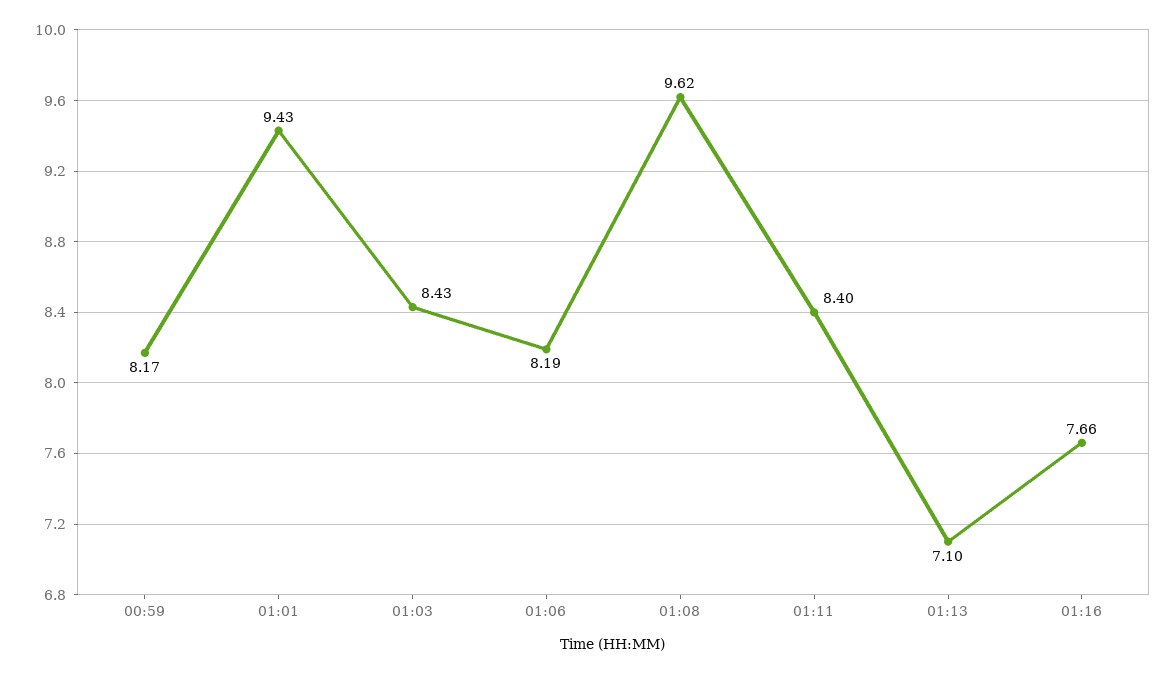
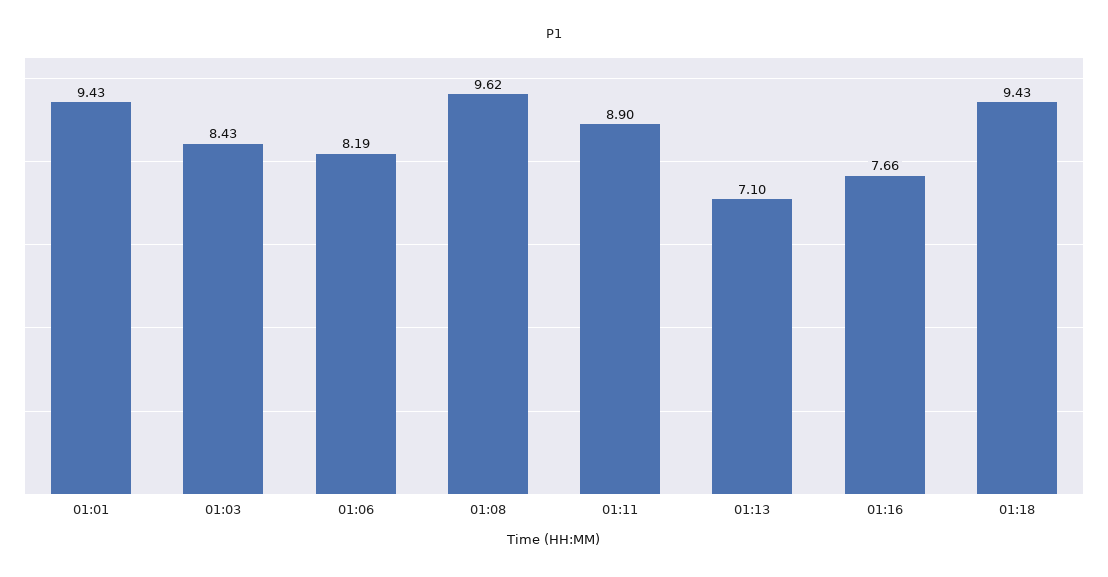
00:59: 8.17 -> none
01:11: 8.4 -> 8.9
01:18: none -> 9.43

